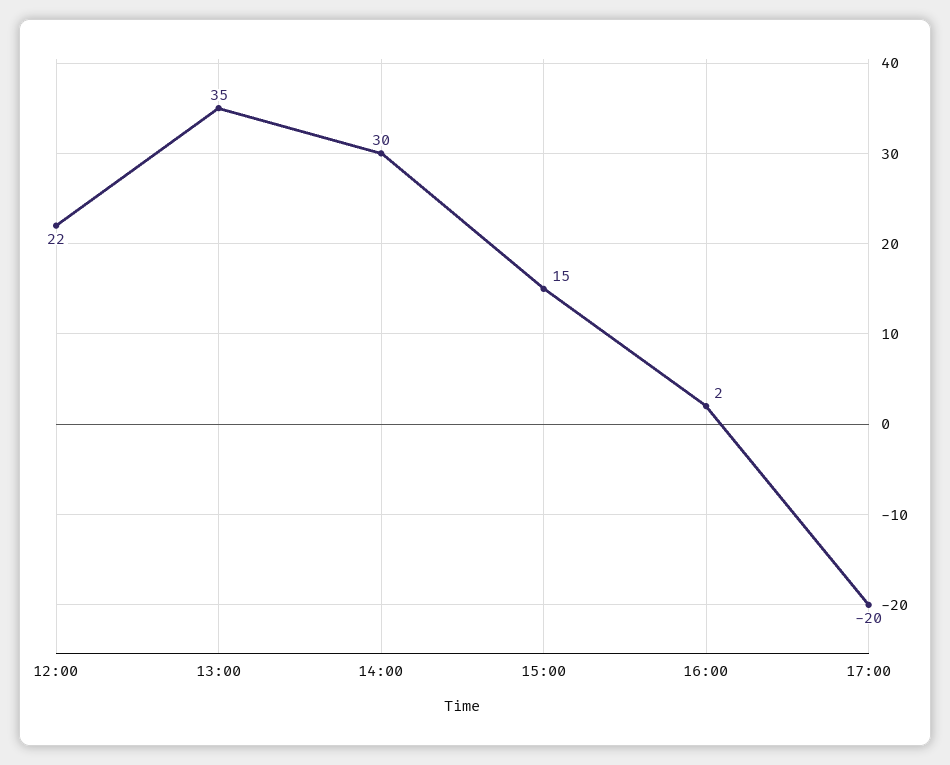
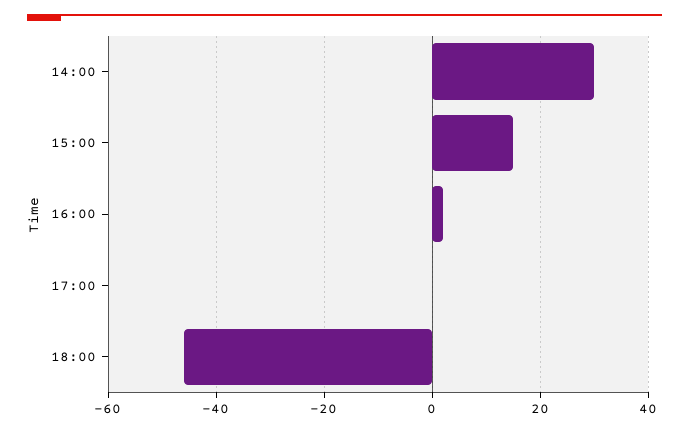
12:00: 22 -> none
13:00: 35 -> none
17:00: -20 -> 0
18:00: none -> -45

